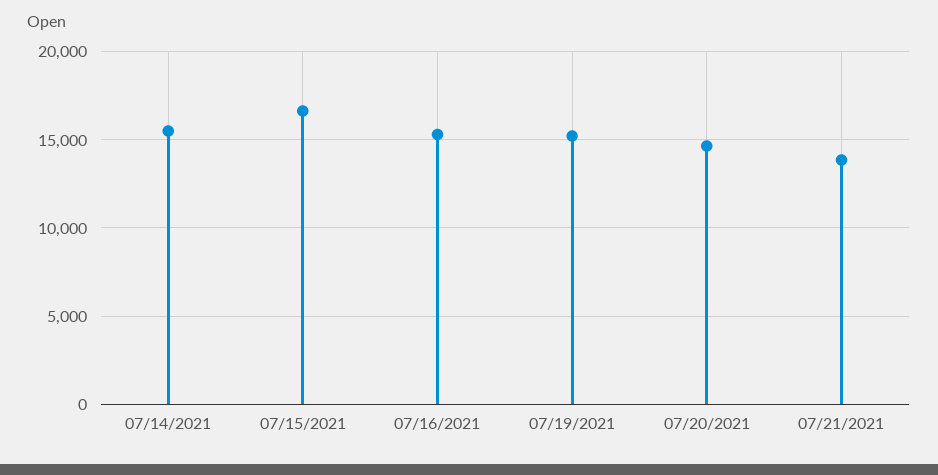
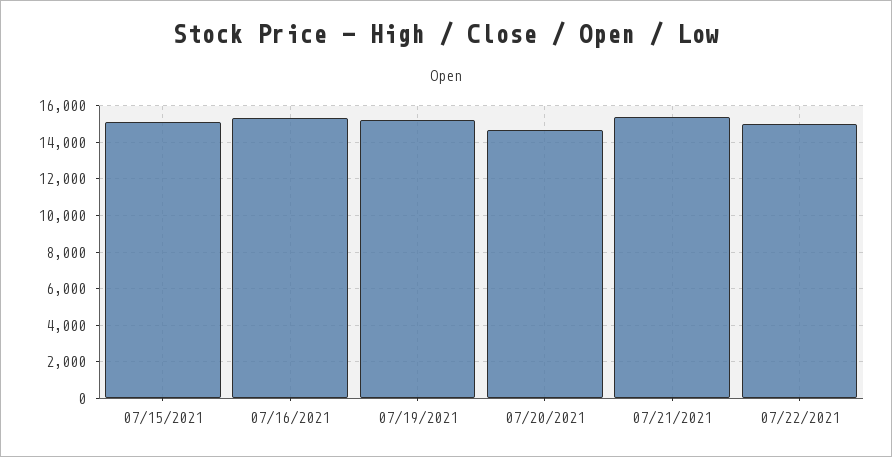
07/14/2021: 15500 -> none
07/15/2021: 16500 -> 15000
07/21/2021: 14000 -> 15500
07/22/2021: none -> 15000

